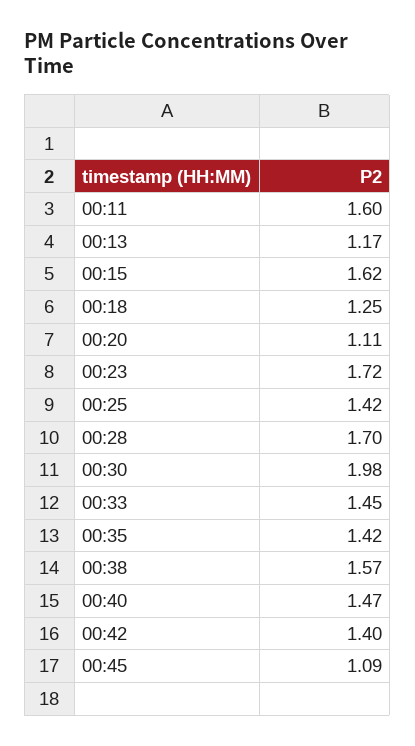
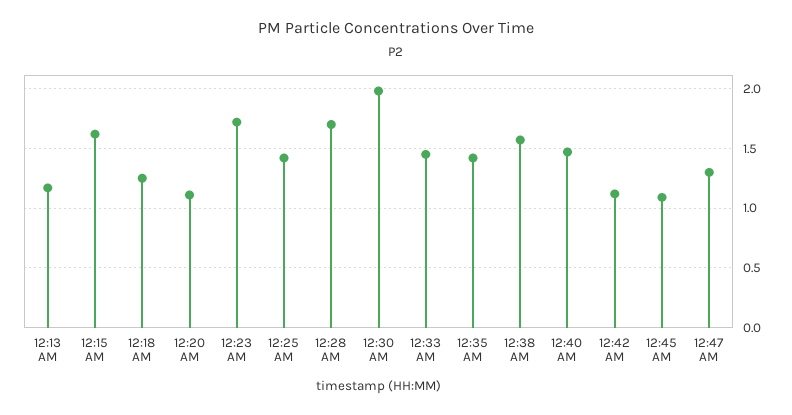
00:11: 1.6 -> none
00:42: 1.4 -> 1.1
12:47 AM: none -> 1.3

